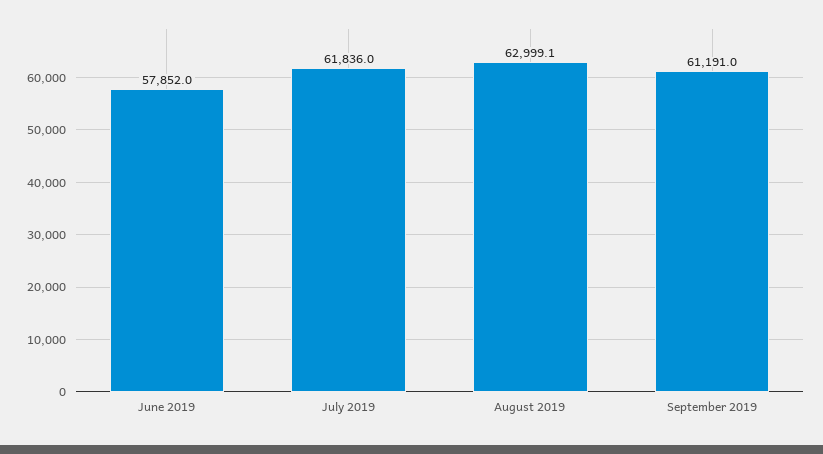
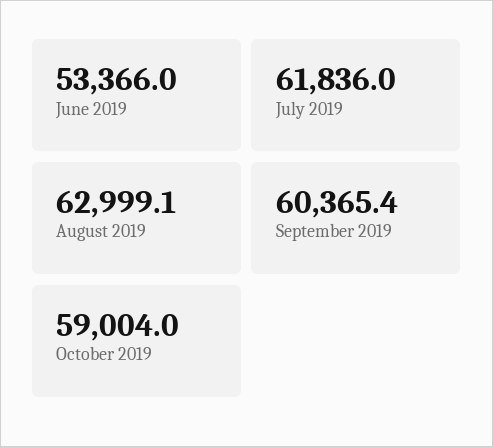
June 2019: 57852 -> 53366
September 2019: 61191 -> 60365.4
October 2019: none -> 59004

